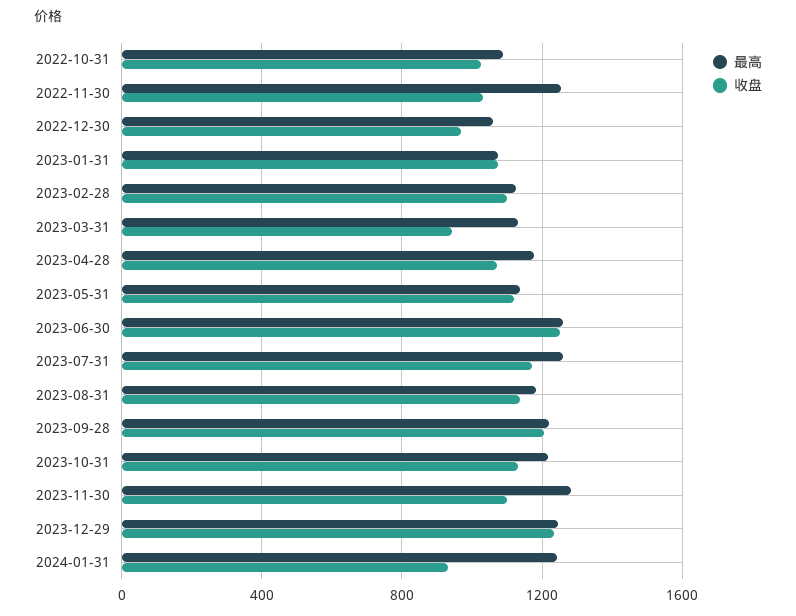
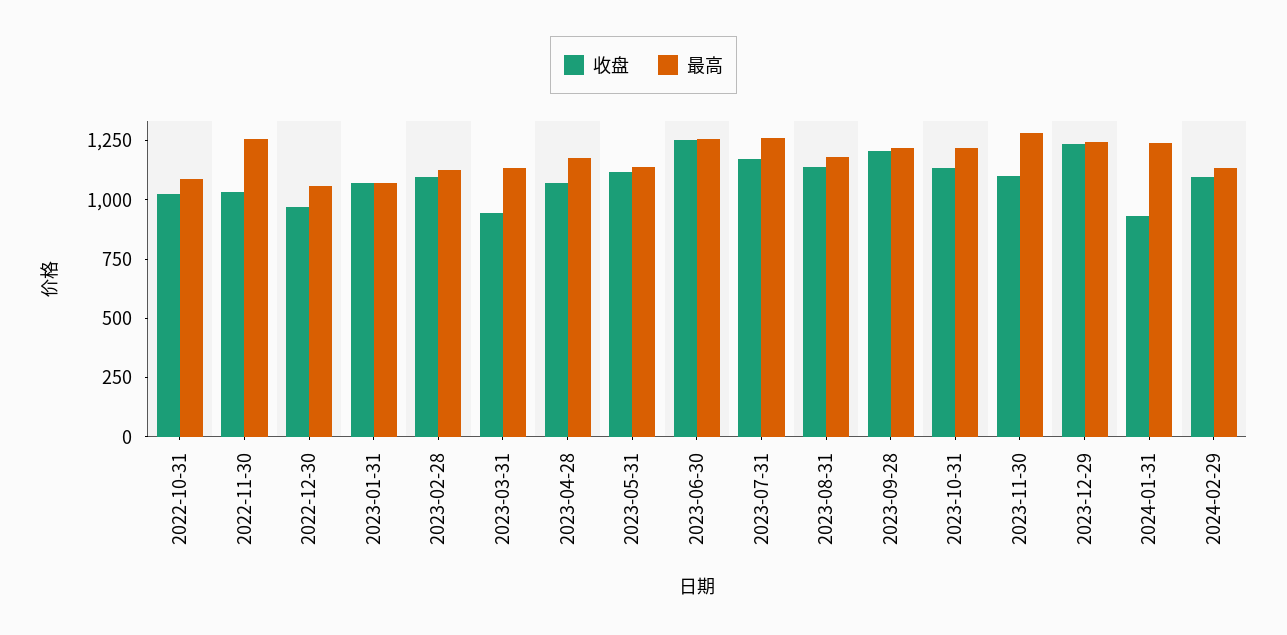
收盘, 2024-02-29: none -> 1100
最高, 2024-02-29: none -> 1150

